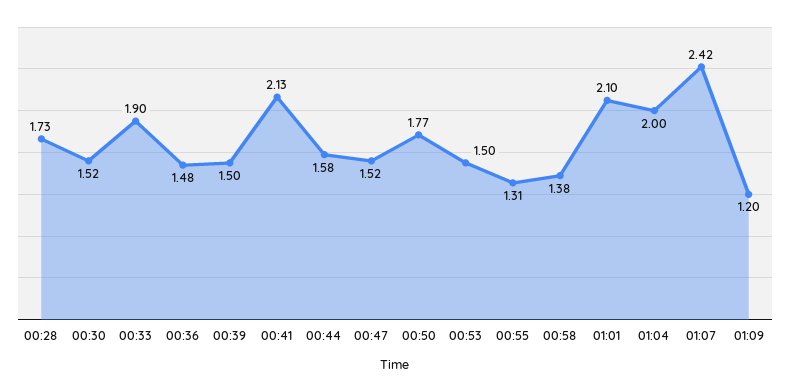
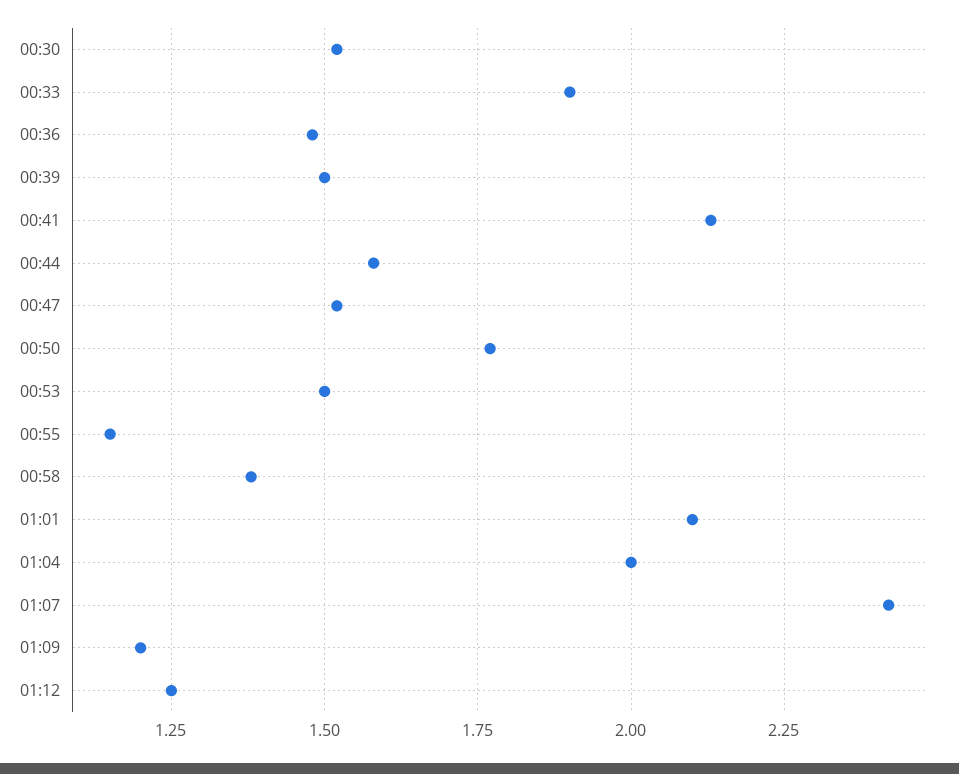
00:28: 1.73 -> none
00:55: 1.31 -> 1.15
01:12: none -> 1.25

